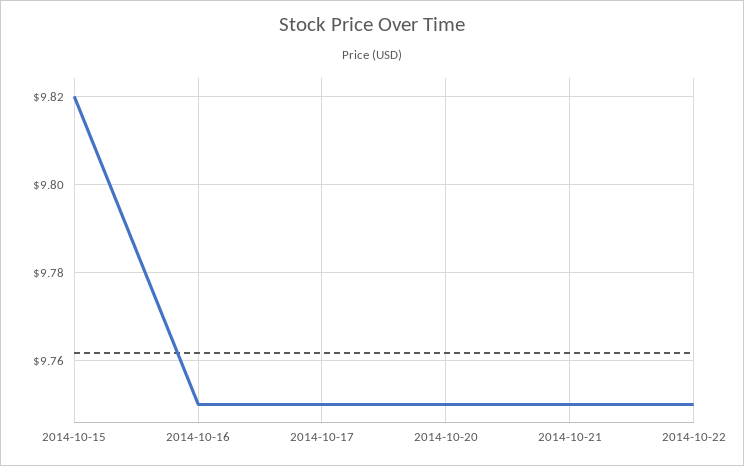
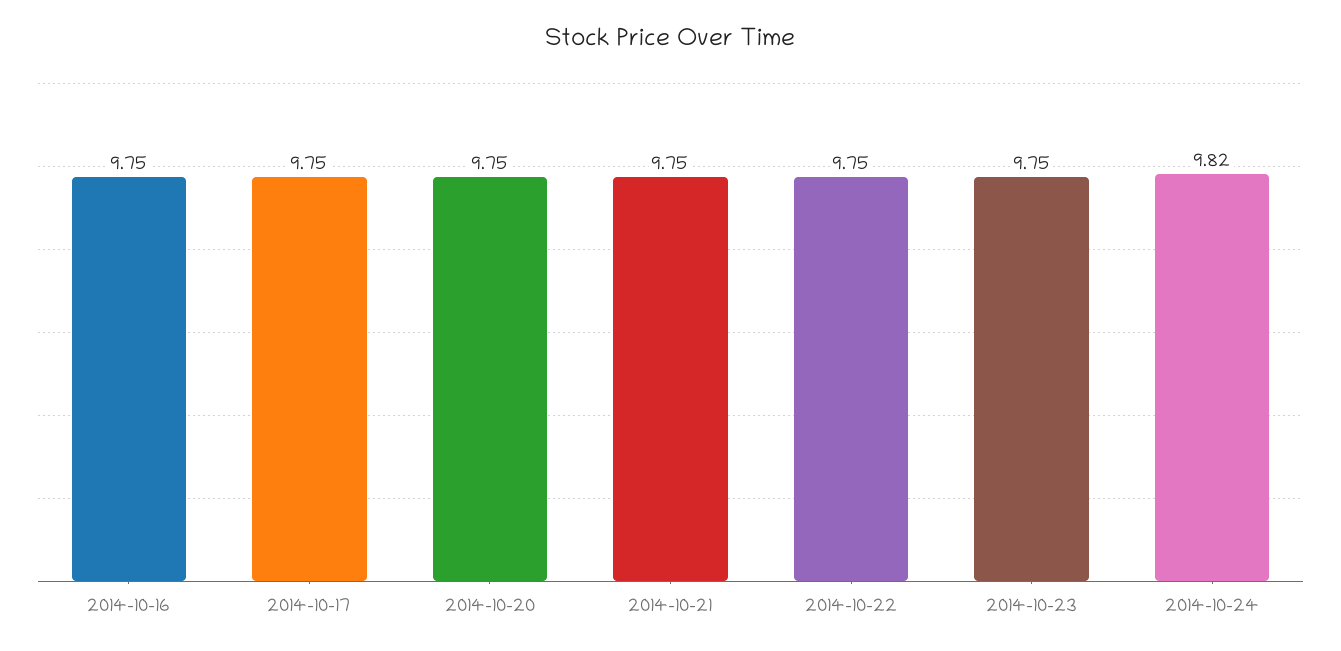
2014-10-15: 9.82 -> none
2014-10-23: none -> 9.75
2014-10-24: none -> 9.82

